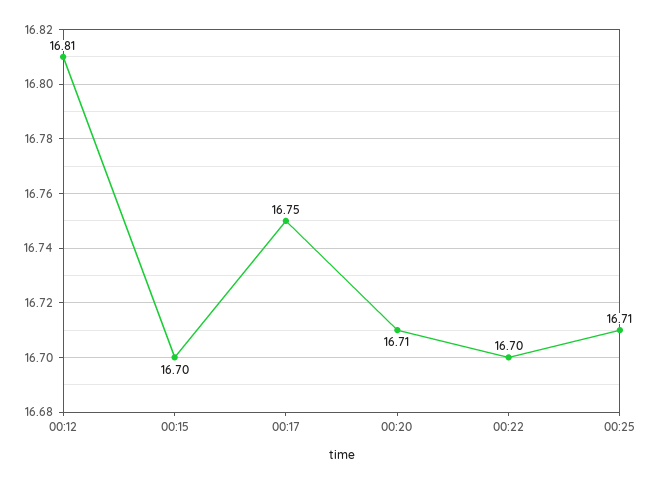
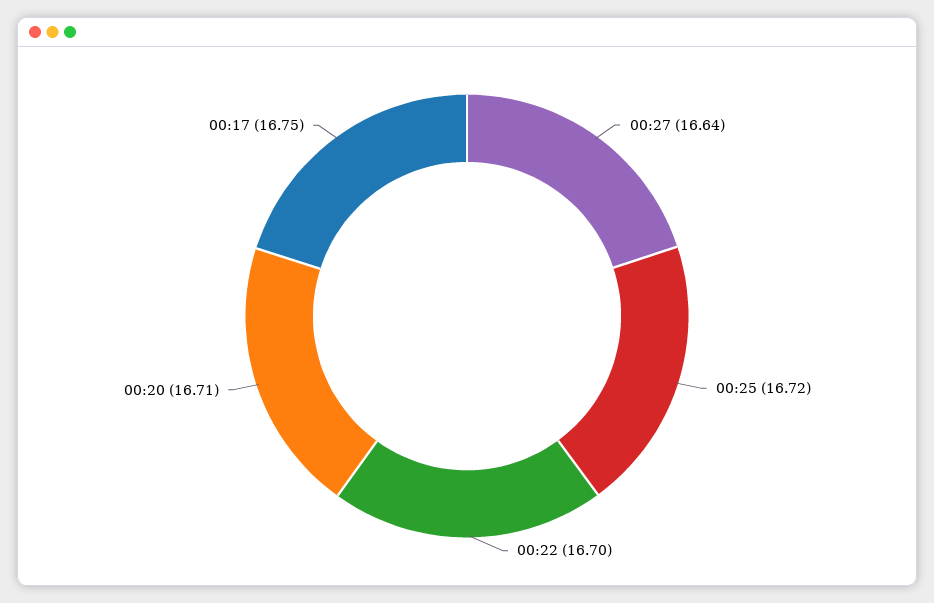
00:12: 16.81 -> none
00:15: 16.7 -> none
00:25: 16.71 -> 16.72
00:27: none -> 16.64

